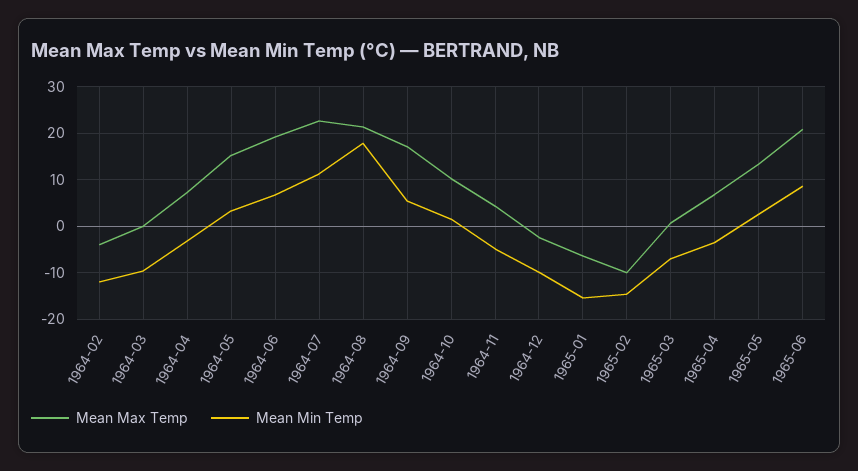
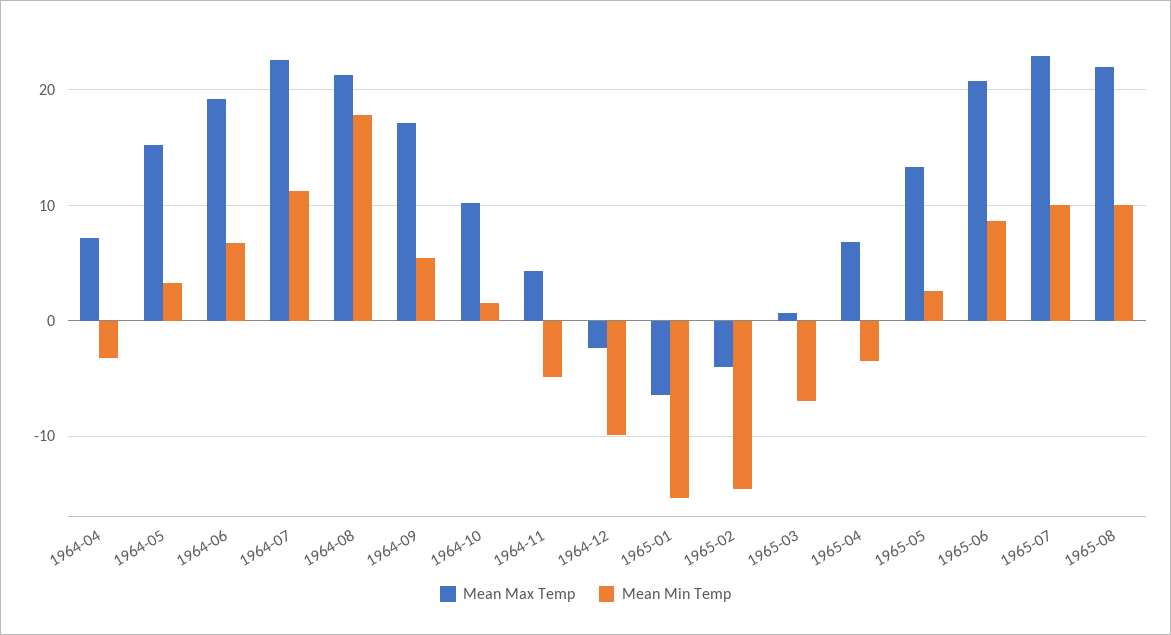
Mean Max Temp, 1964-02: -4 -> none
Mean Min Temp, 1964-02: -12 -> none
Mean Max Temp, 1964-03: 0 -> none
Mean Min Temp, 1964-03: -10 -> none
Mean Max Temp, 1965-02: -10 -> -4
Mean Max Temp, 1965-07: none -> 23
Mean Min Temp, 1965-07: none -> 10
Mean Max Temp, 1965-08: none -> 22
Mean Min Temp, 1965-08: none -> 10

